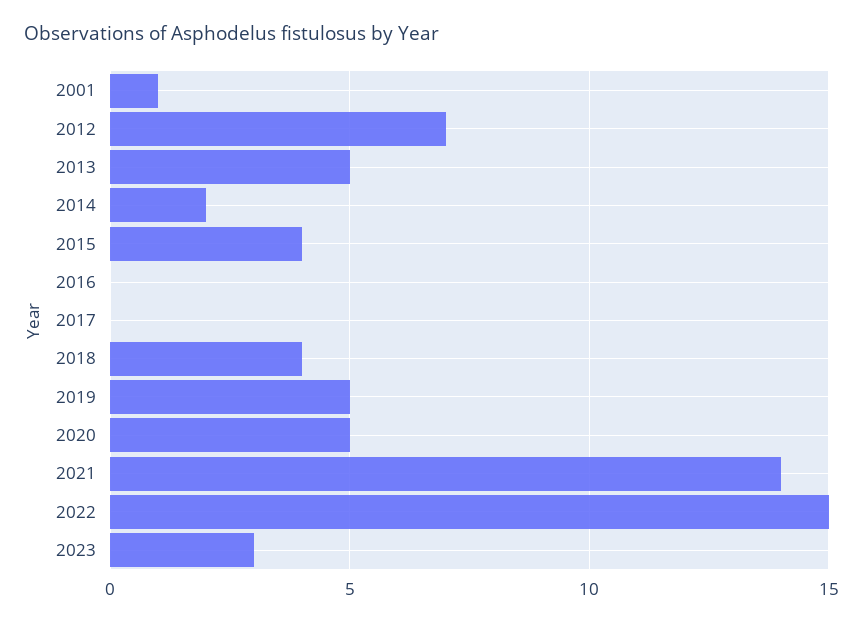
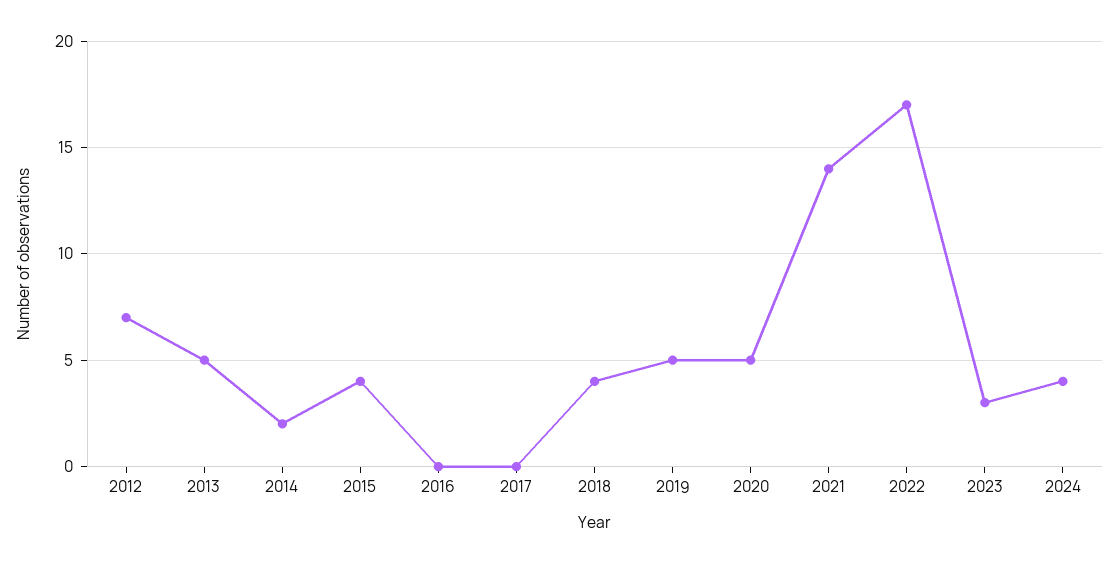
2001: 1 -> none
2022: 15 -> 17
2024: none -> 4

